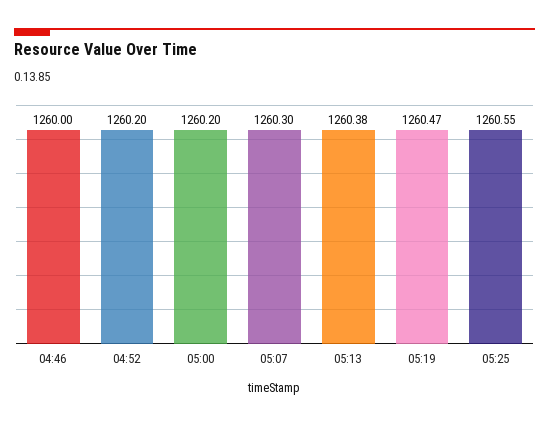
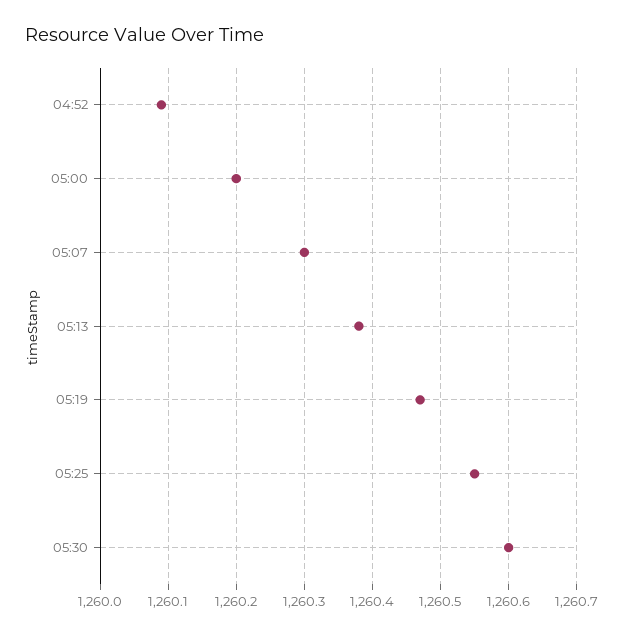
04:46: 1260 -> none
04:52: 1260.2 -> 1260.09
05:30: none -> 1260.6

